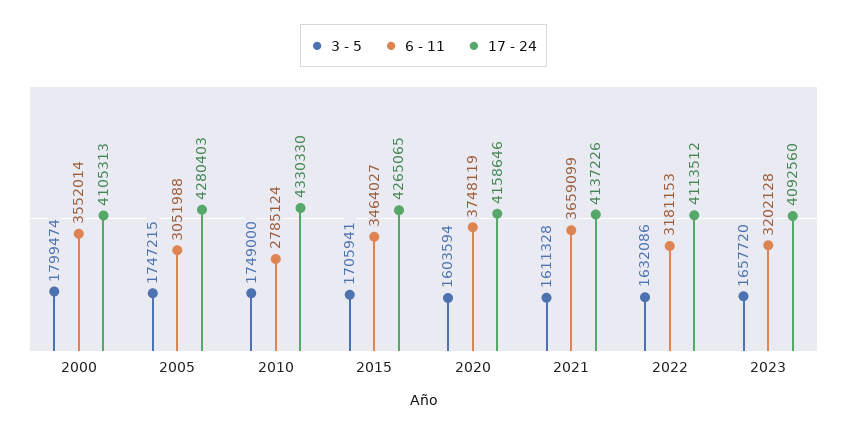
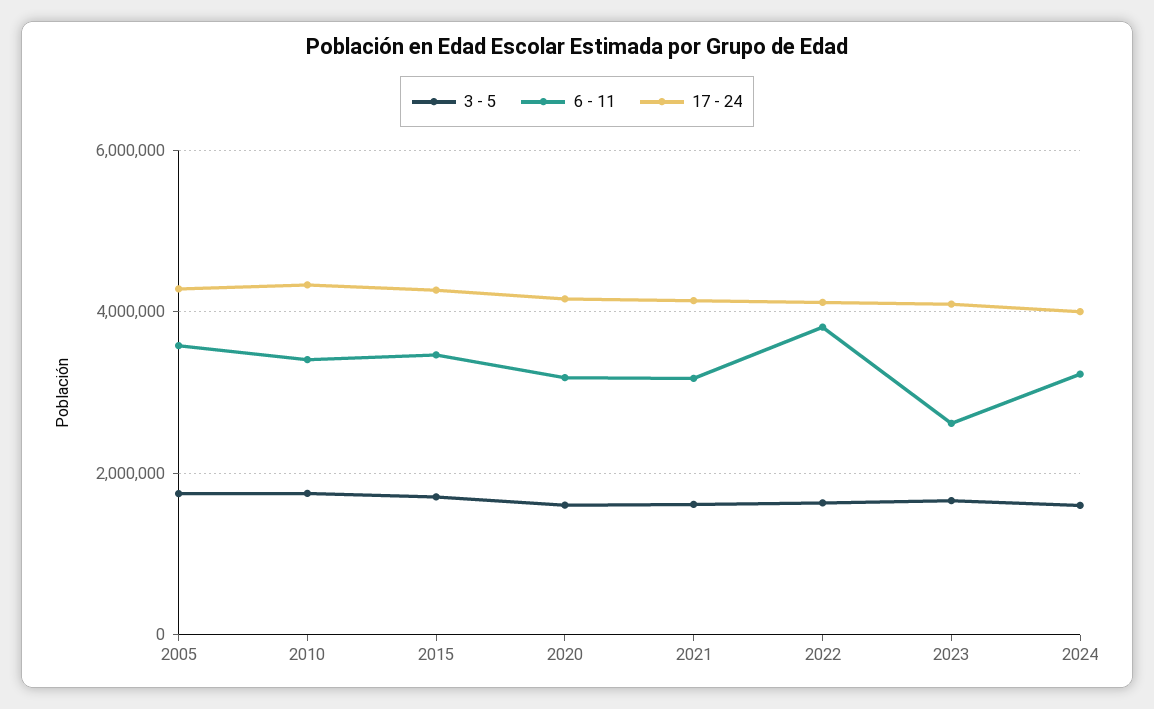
3 - 5, 2000: 1799474 -> none
6 - 11, 2000: 3552014 -> none
17 - 24, 2000: 4105313 -> none
6 - 11, 2005: 3051988 -> 3600000
6 - 11, 2010: 2785124 -> 3400000
6 - 11, 2020: 3748119 -> 3200000
6 - 11, 2021: 3659099 -> 3200000
6 - 11, 2022: 3181153 -> 3800000
6 - 11, 2023: 3202128 -> 2600000
3 - 5, 2024: none -> 1600000
6 - 11, 2024: none -> 3200000
17 - 24, 2024: none -> 4000000

